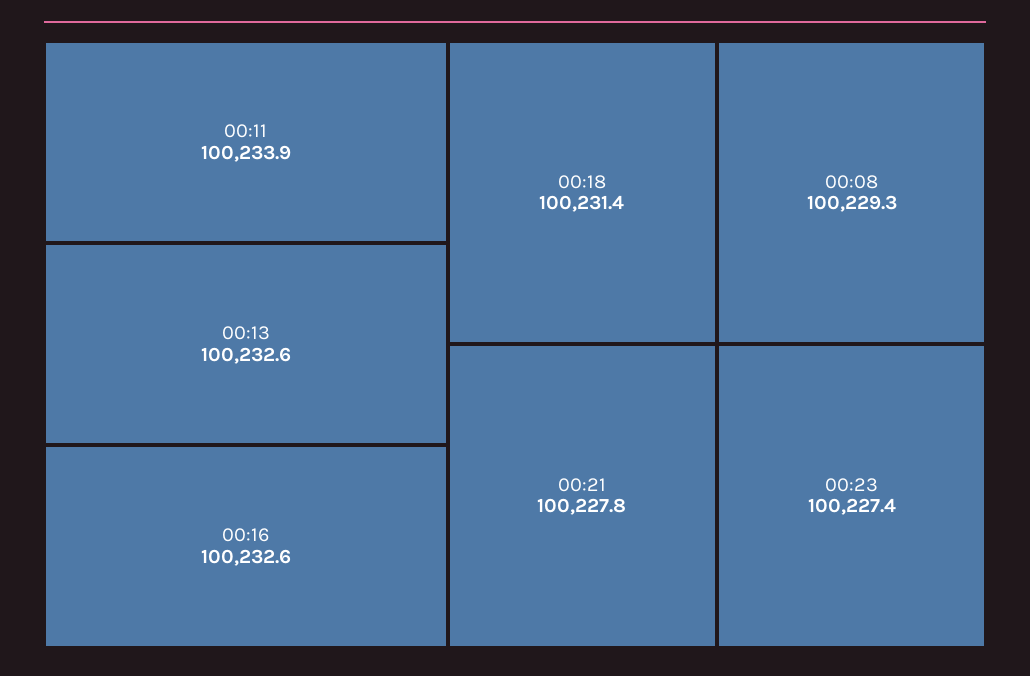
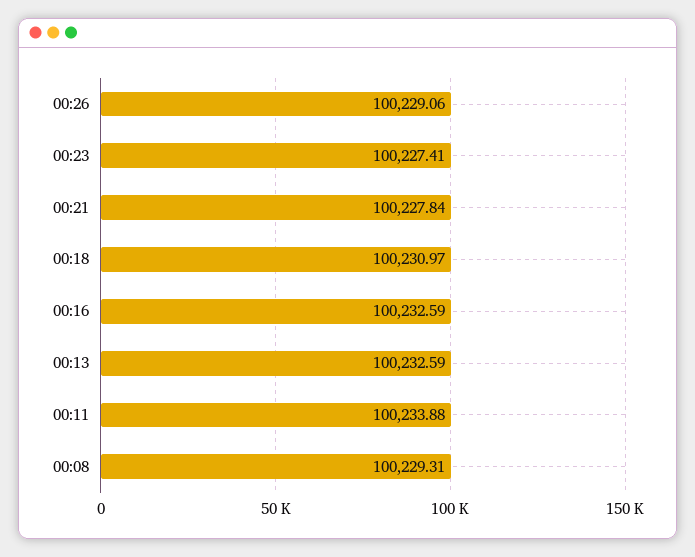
00:18: 100231.4 -> 100230.97
00:26: none -> 100229.06

